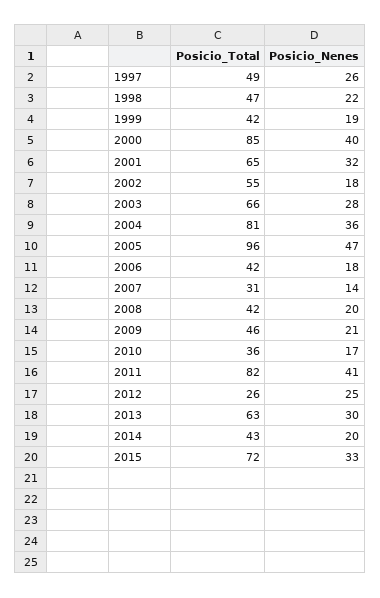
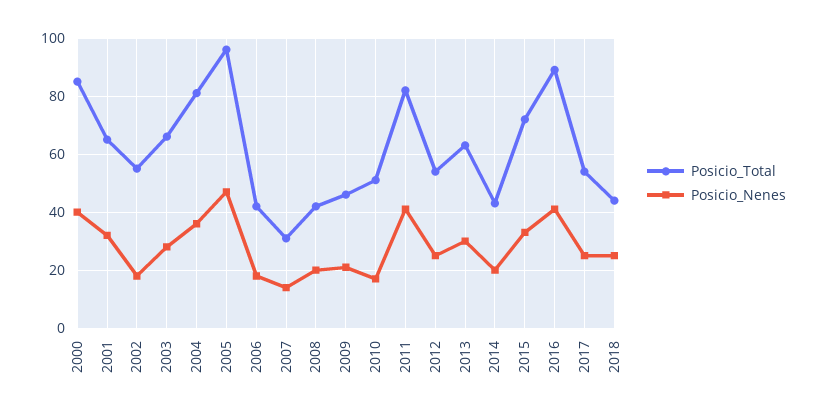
Posicio_Total, 1997: 49 -> none
Posicio_Nenes, 1997: 26 -> none
Posicio_Total, 1998: 47 -> none
Posicio_Nenes, 1998: 22 -> none
Posicio_Total, 1999: 42 -> none
Posicio_Nenes, 1999: 19 -> none
Posicio_Total, 2010: 36 -> 50
Posicio_Total, 2012: 26 -> 55
Posicio_Total, 2016: none -> 90
Posicio_Nenes, 2016: none -> 40
Posicio_Total, 2017: none -> 55
Posicio_Nenes, 2017: none -> 25
Posicio_Total, 2018: none -> 45
Posicio_Nenes, 2018: none -> 25

